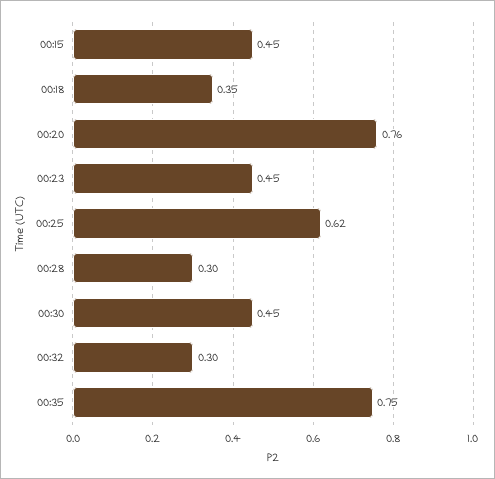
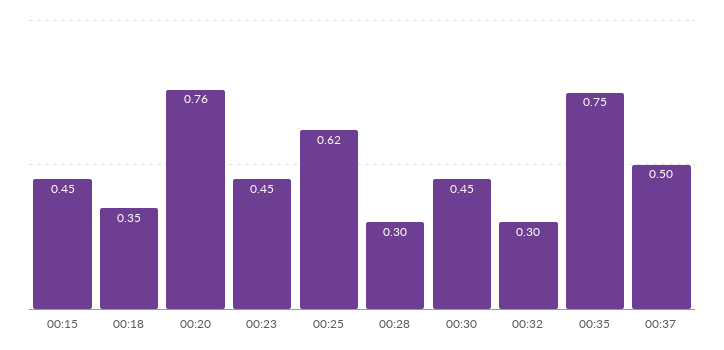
00:37: none -> 0.5

